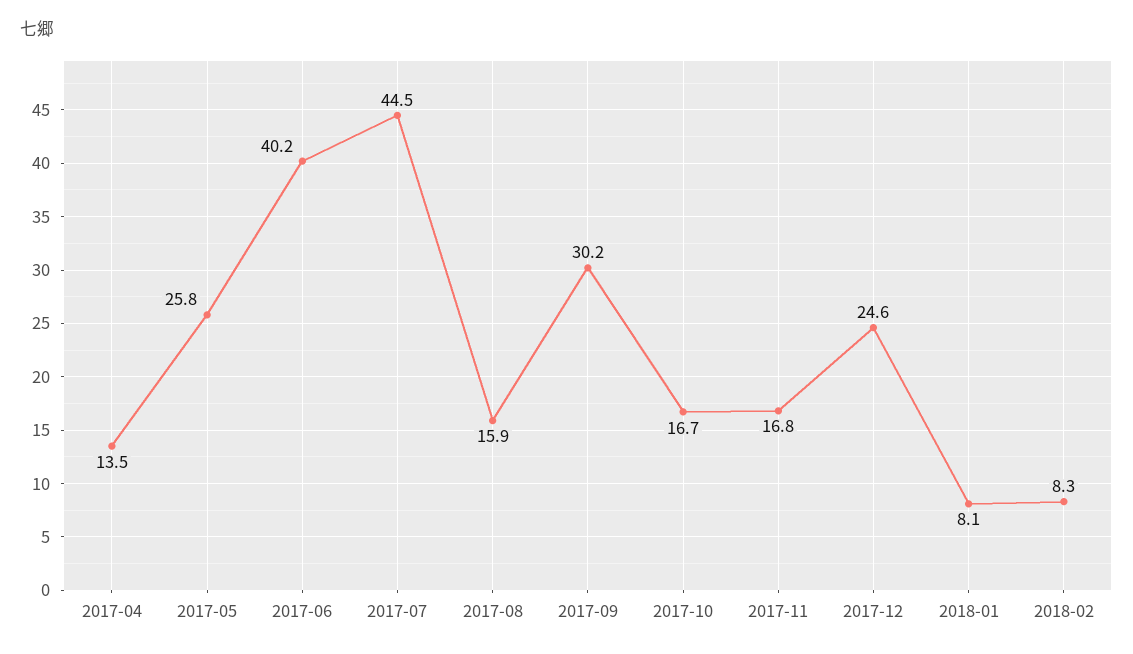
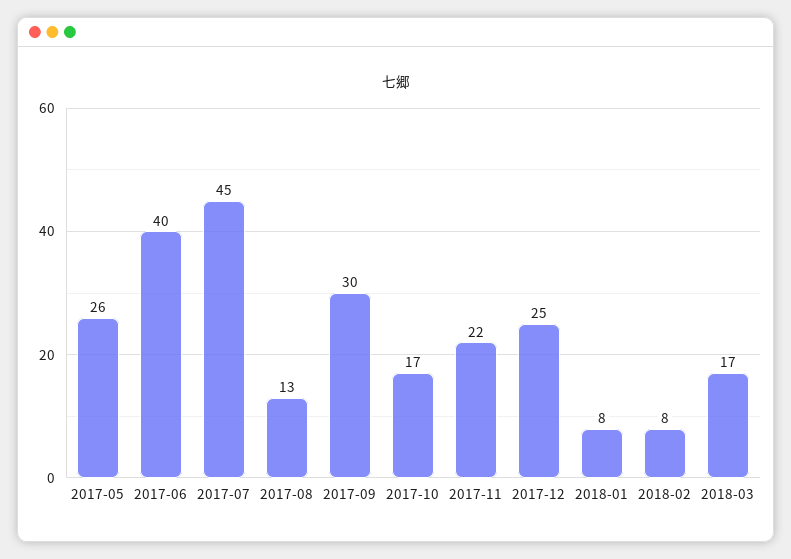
2017-04: 13.5 -> none
2017-08: 15.9 -> 13
2017-11: 16.8 -> 22
2018-03: none -> 17

